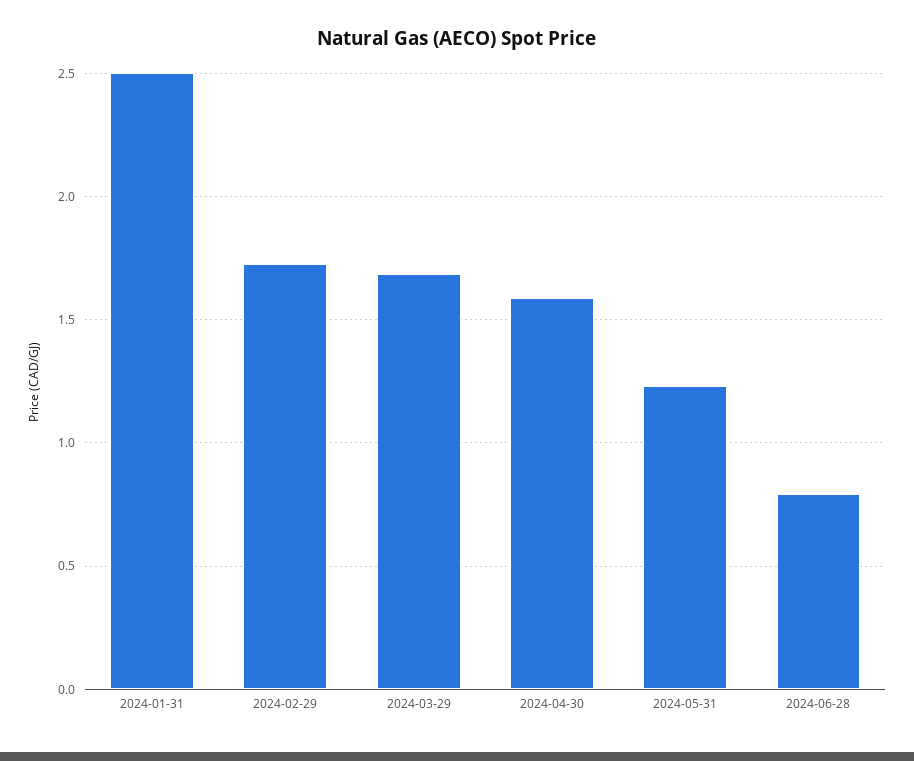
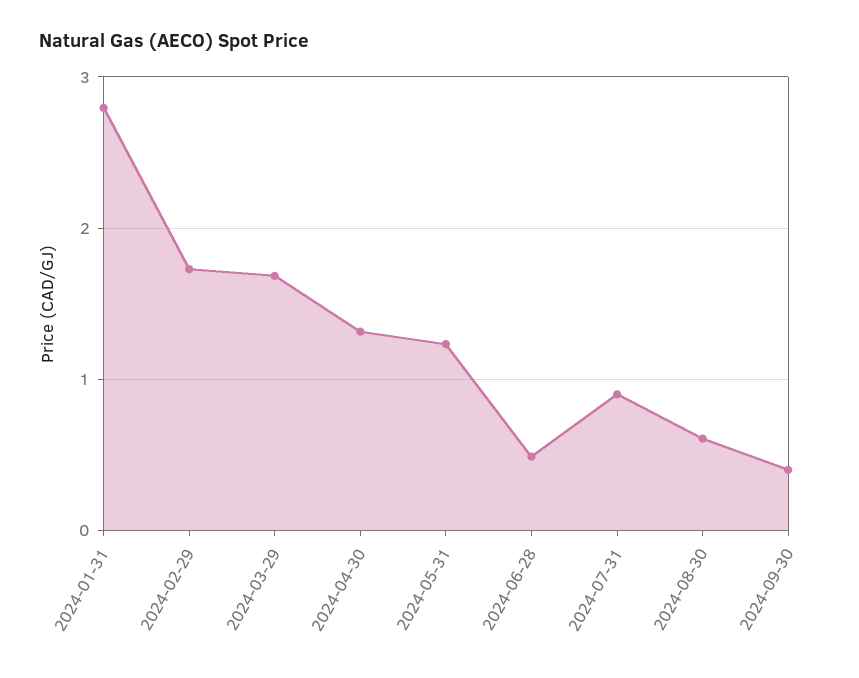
2024-01-31: 2.5 -> 2.8
2024-04-30: 1.6 -> 1.3
2024-06-28: 0.8 -> 0.5
2024-07-31: none -> 0.9
2024-08-30: none -> 0.6
2024-09-30: none -> 0.4

